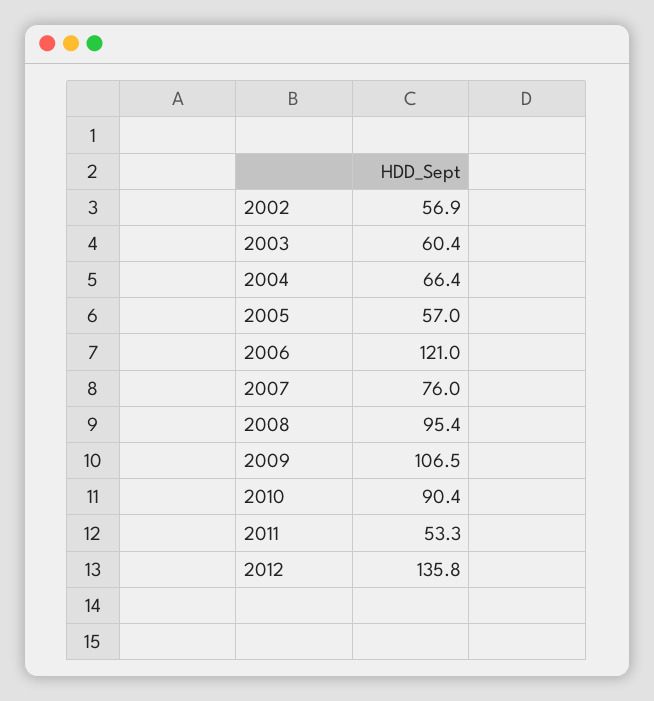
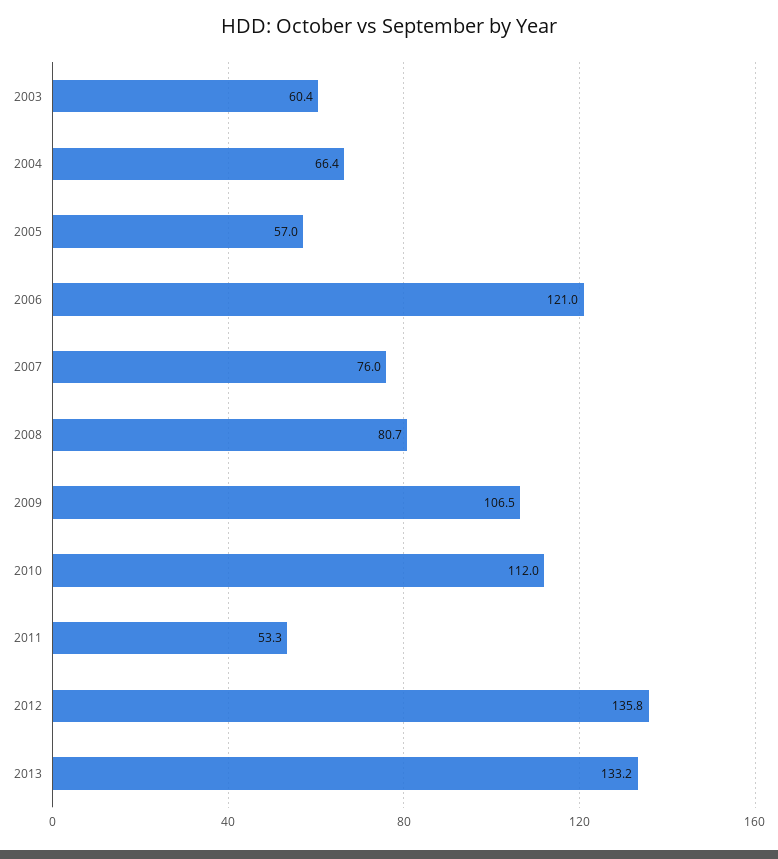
2002: 56.9 -> none
2008: 95.4 -> 80.7
2010: 90.4 -> 112
2013: none -> 133.2

